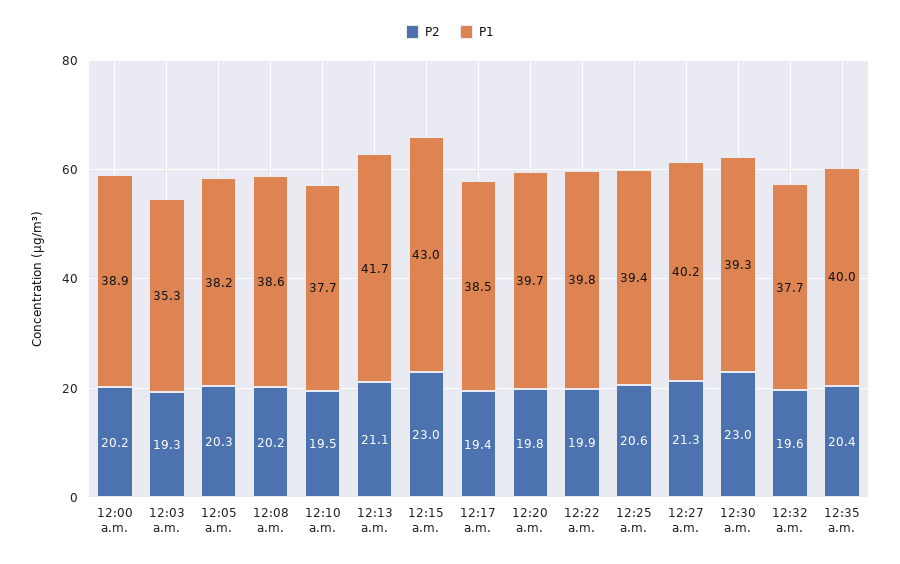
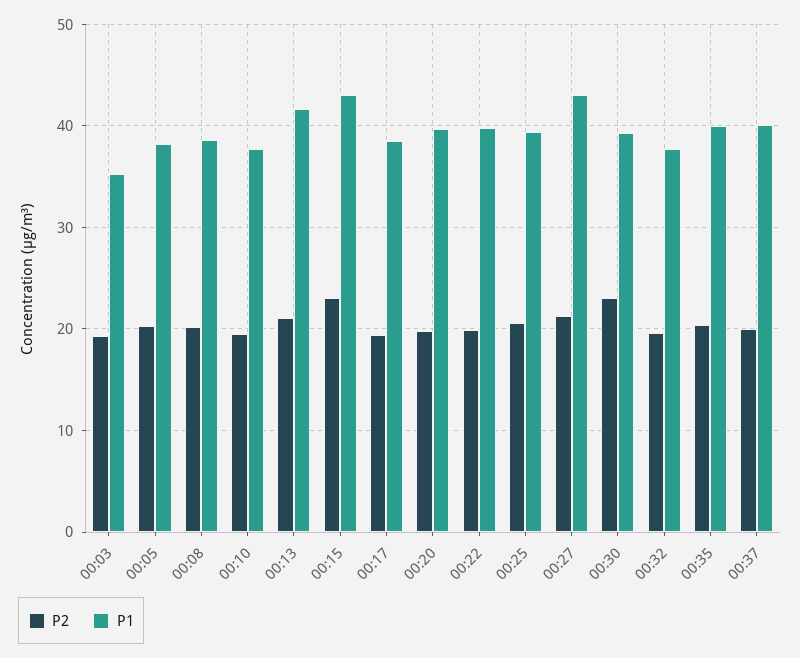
P2, 12:00 a.m.: 20.2 -> none
P1, 12:00 a.m.: 38.9 -> none
P1, 12:27 a.m.: 40.2 -> 43
P2, 00:37: none -> 20
P1, 00:37: none -> 40

